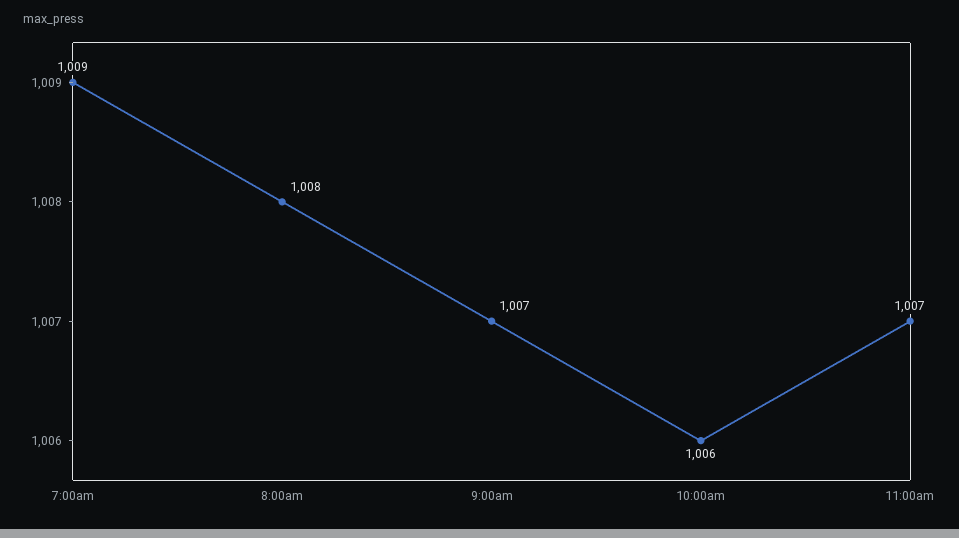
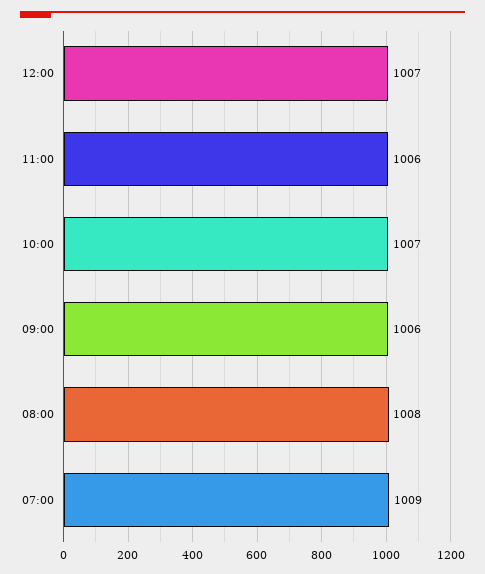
9:00am: 1007 -> 1006
10:00am: 1006 -> 1007
11:00am: 1007 -> 1006
12:00: none -> 1007

